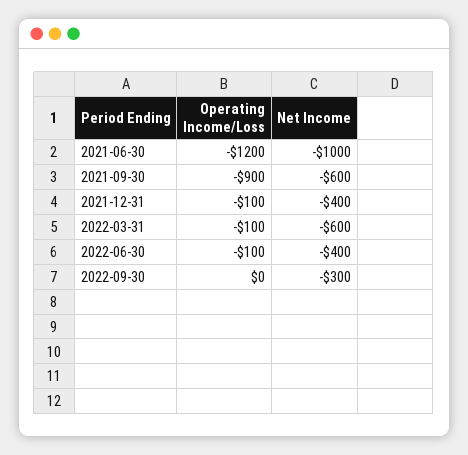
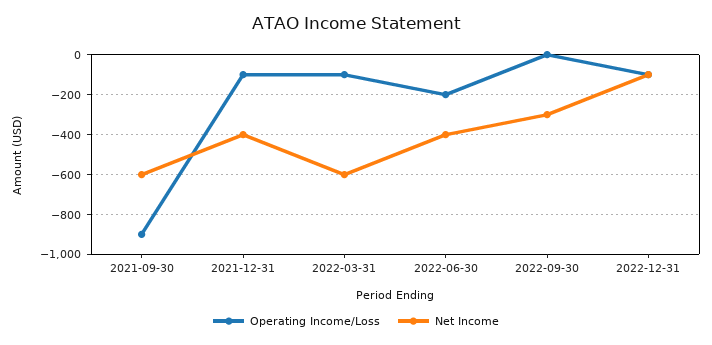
Operating Income/Loss, 2021-06-30: -1200 -> none
Net Income, 2021-06-30: -1000 -> none
Operating Income/Loss, 2022-06-30: -100 -> -200
Operating Income/Loss, 2022-12-31: none -> -100
Net Income, 2022-12-31: none -> -100

